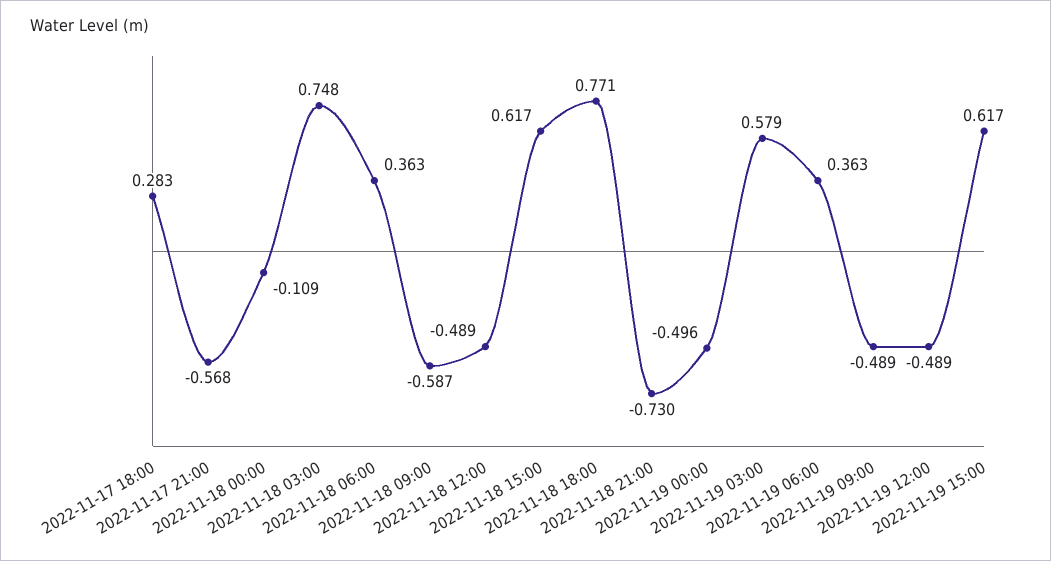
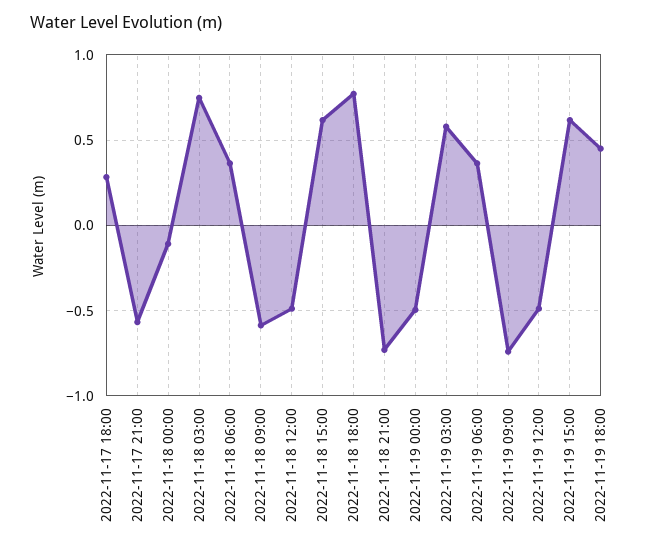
2022-11-19 09:00: -0.489 -> -0.75
2022-11-19 18:00: none -> 0.45

